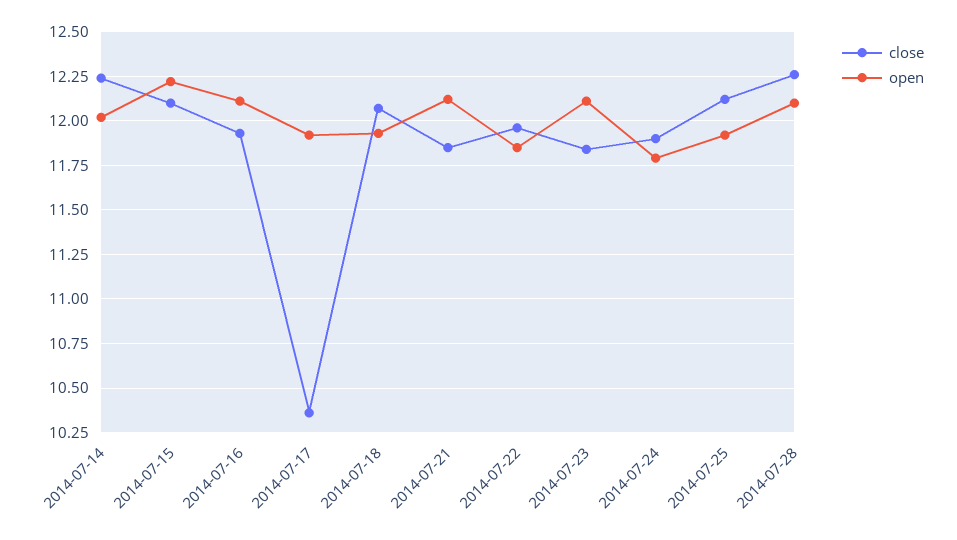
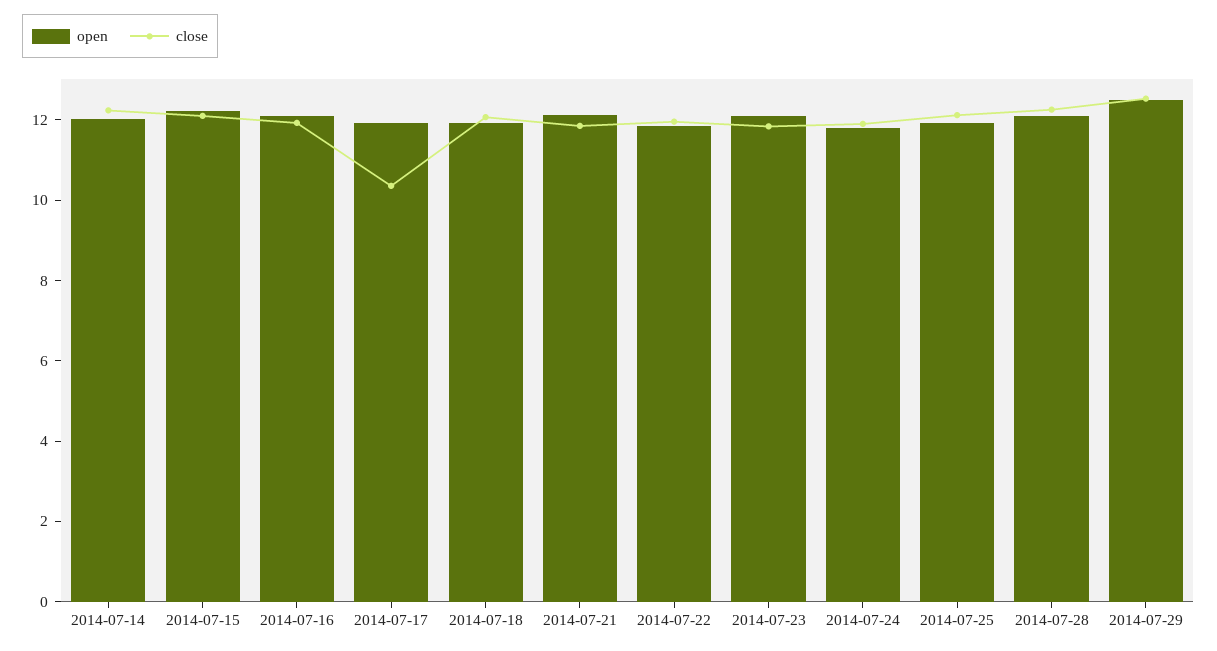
open, 2014-07-29: none -> 12.5
close, 2014-07-29: none -> 12.5

